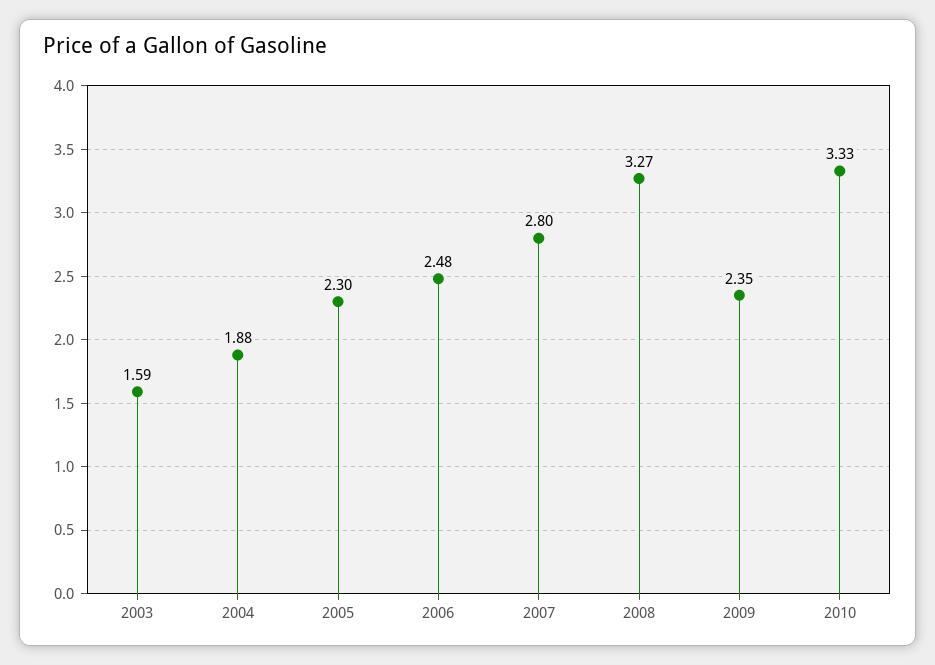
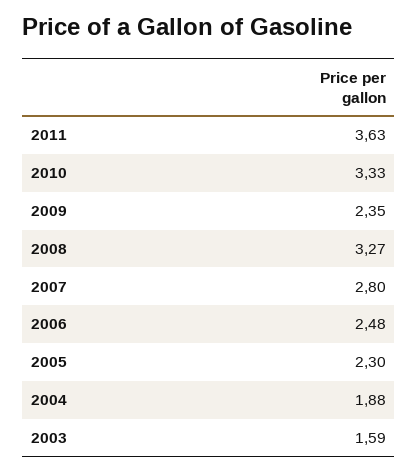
2011: none -> 3.63

